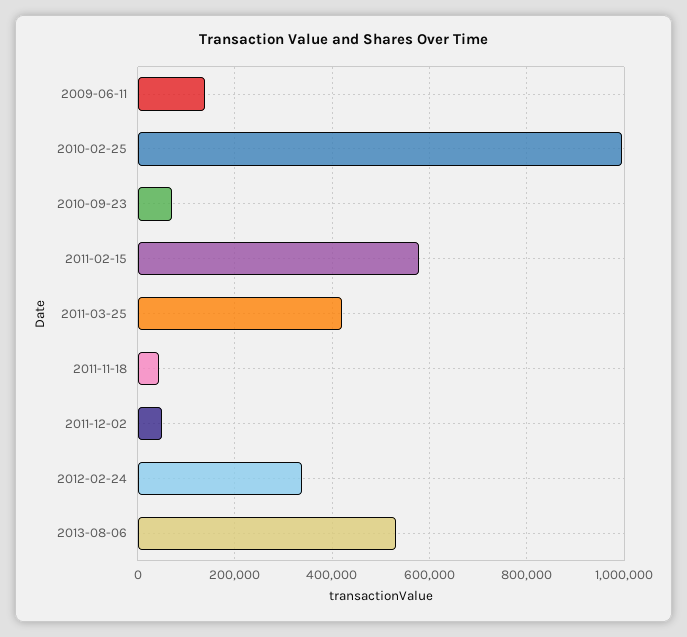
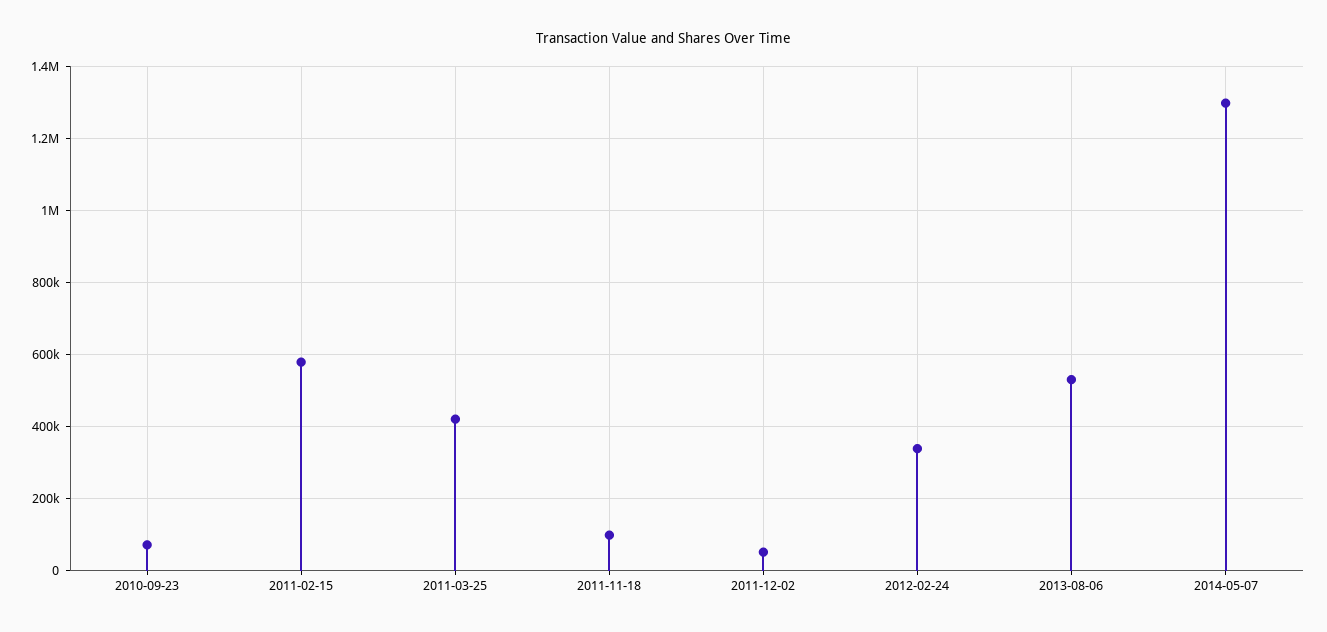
2009-06-11: 140000 -> none
2010-02-25: 1000000 -> none
2011-11-18: 40000 -> 100000
2014-05-07: none -> 1300000

